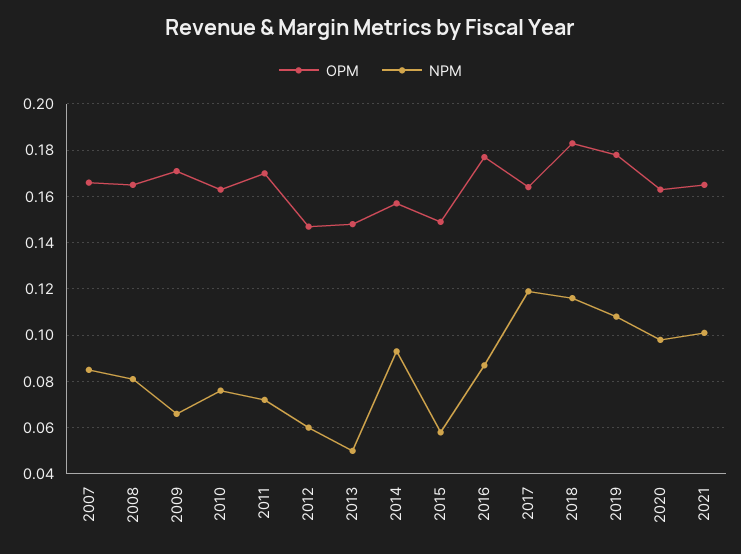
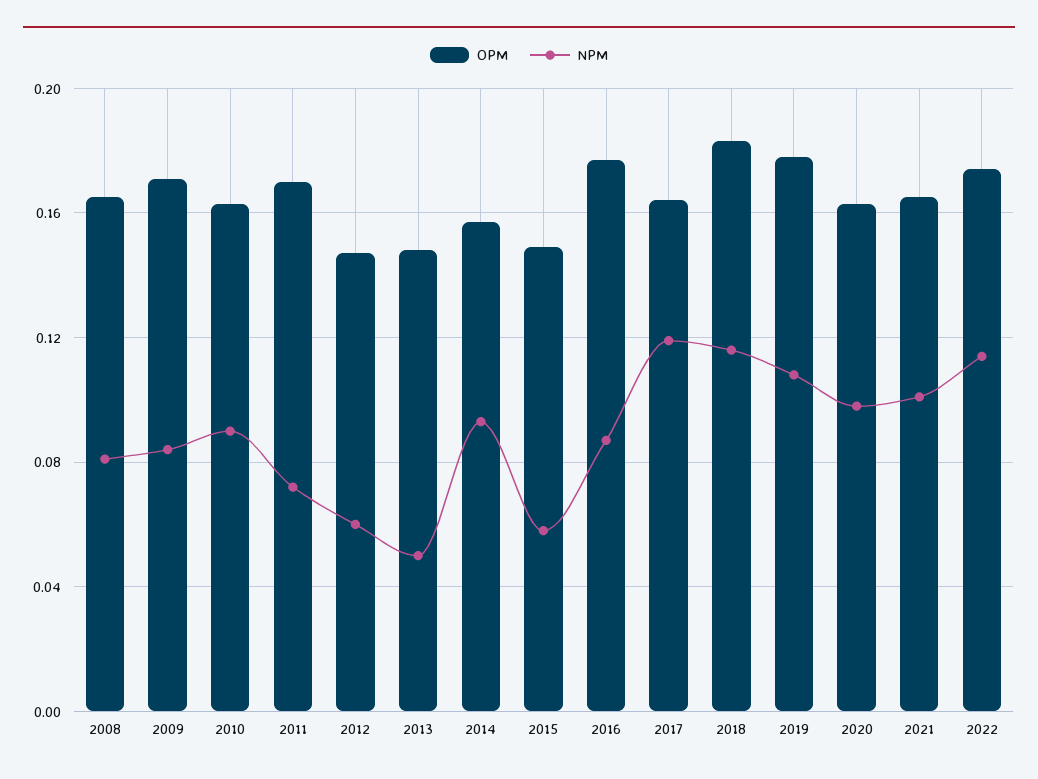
OPM, 2007: 0.165 -> none
NPM, 2007: 0.085 -> none
NPM, 2009: 0.065 -> 0.085
NPM, 2010: 0.075 -> 0.09
OPM, 2022: none -> 0.175
NPM, 2022: none -> 0.115

